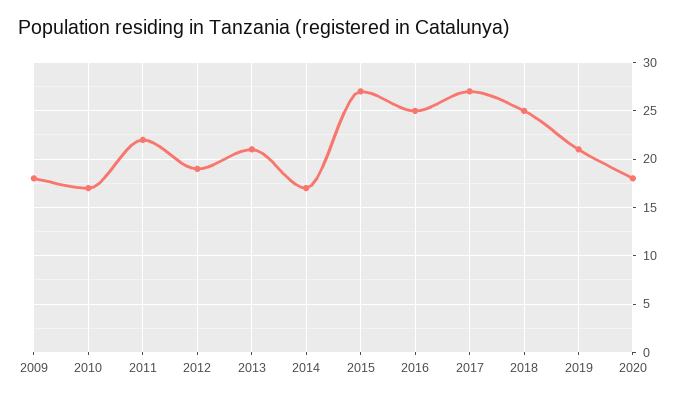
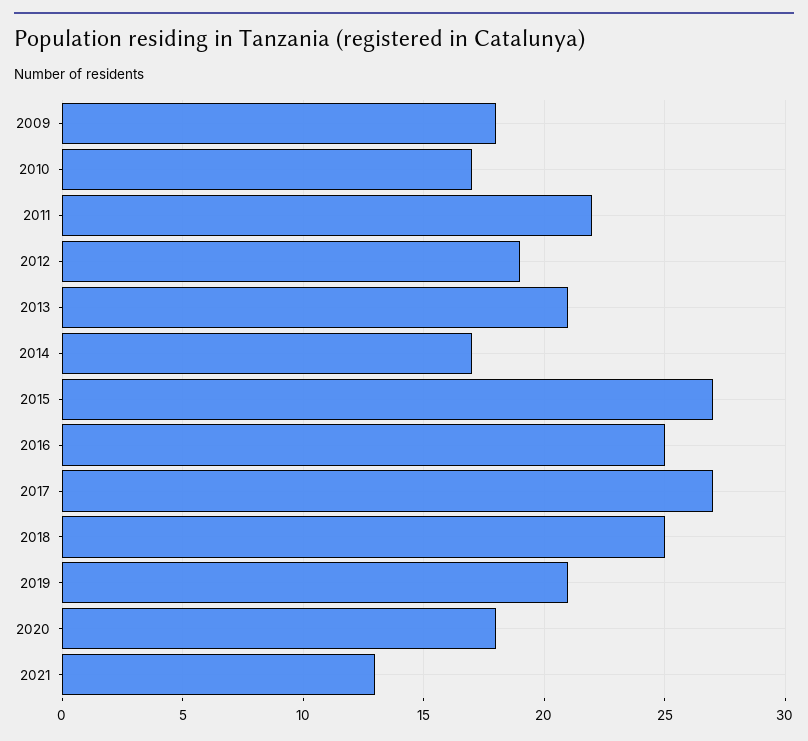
2021: none -> 13

